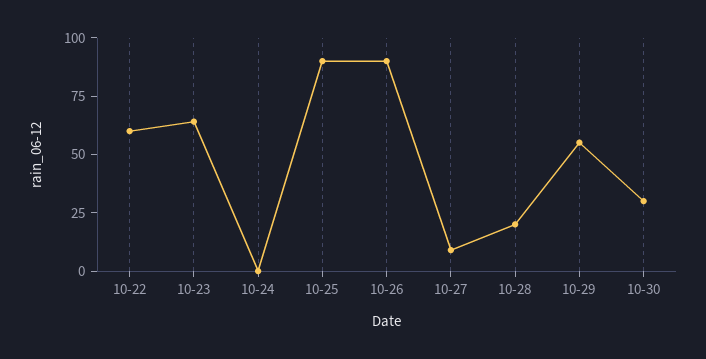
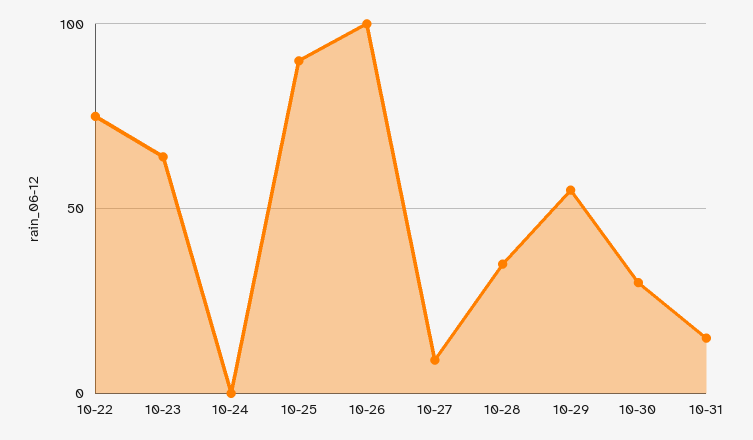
10-22: 60 -> 75
10-26: 90 -> 100
10-28: 20 -> 35
10-31: none -> 15

